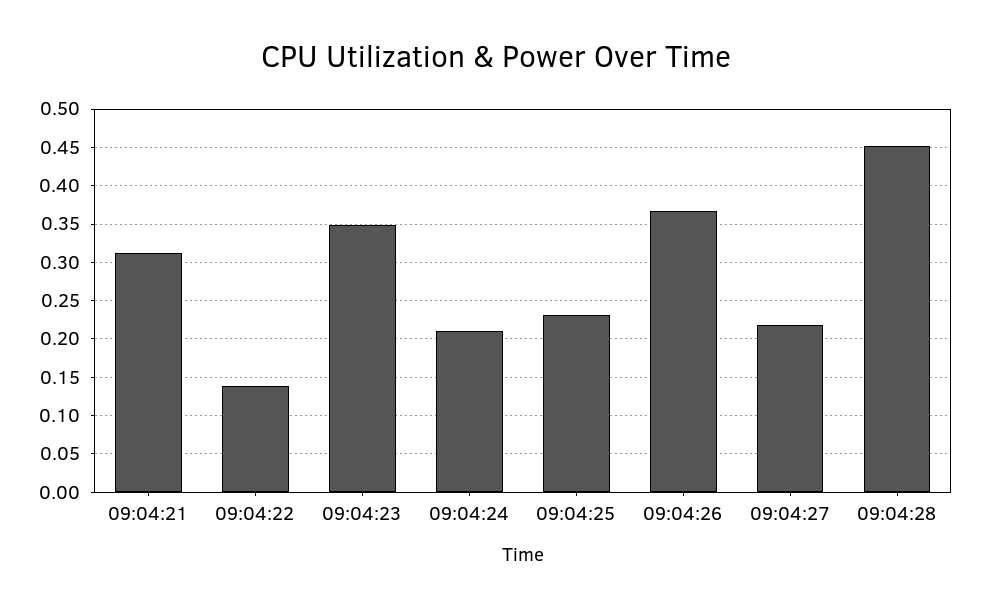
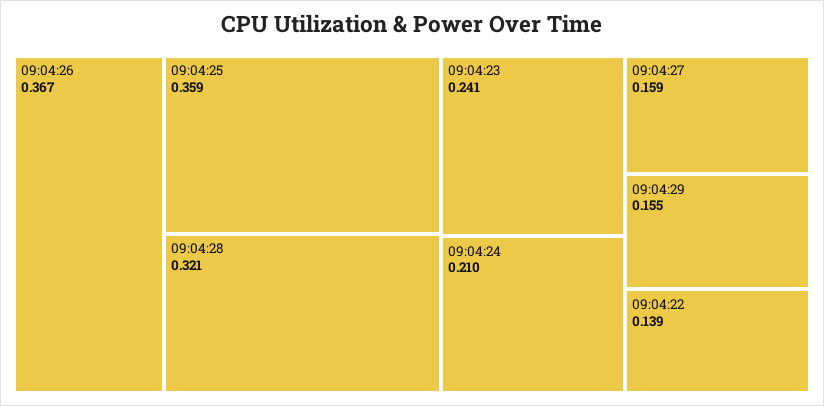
09:04:21: 0.31 -> none
09:04:23: 0.35 -> 0.241
09:04:25: 0.23 -> 0.359
09:04:27: 0.22 -> 0.159
09:04:28: 0.45 -> 0.321
09:04:29: none -> 0.155

